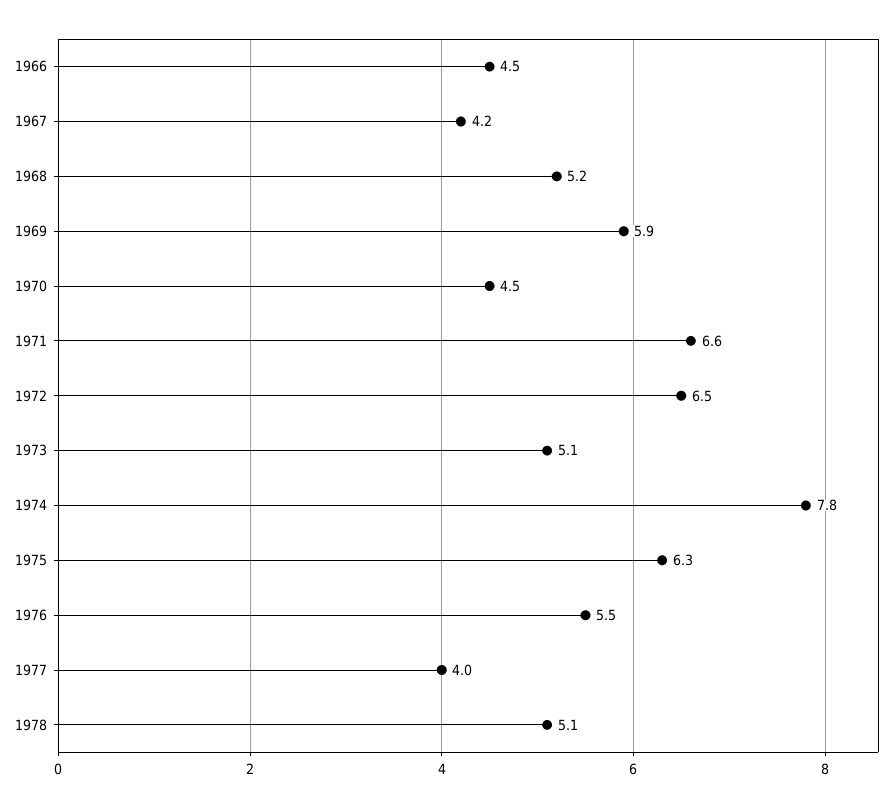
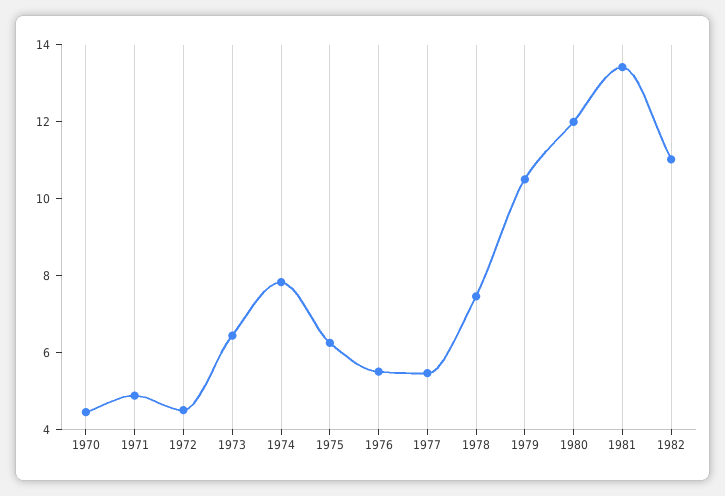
1966: 4.5 -> none
1967: 4.2 -> none
1968: 5.2 -> none
1969: 5.9 -> none
1971: 6.6 -> 5
1972: 6.5 -> 4.5
1973: 5.1 -> 6.5
1977: 4 -> 5.5
1978: 5.1 -> 7.5
1979: none -> 10.5
1980: none -> 12
1981: none -> 13.5
1982: none -> 11

